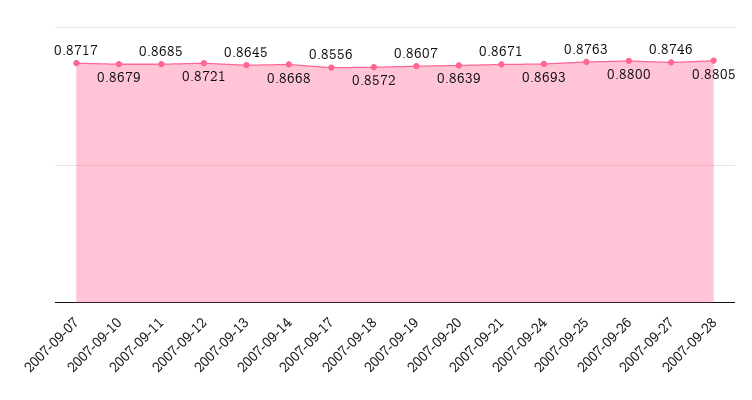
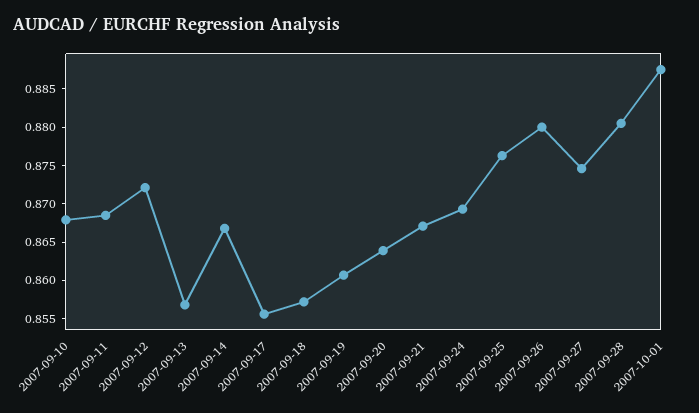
2007-09-07: 0.8717 -> none
2007-09-13: 0.8645 -> 0.8575
2007-10-01: none -> 0.8875

